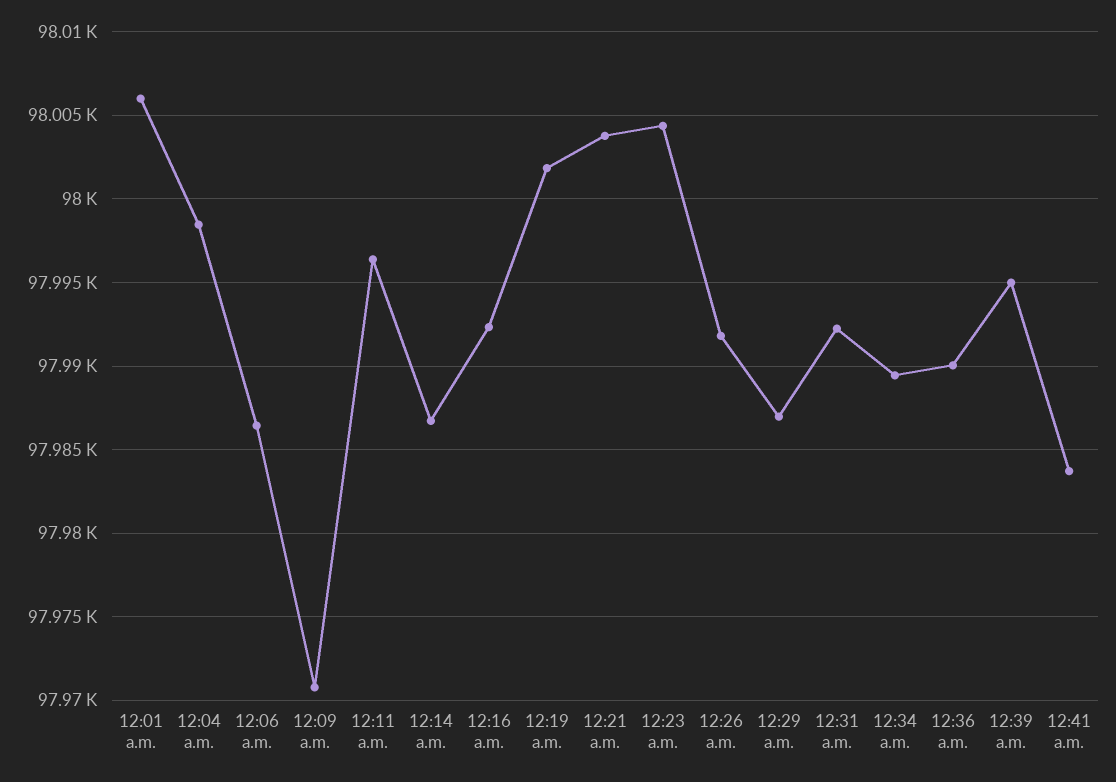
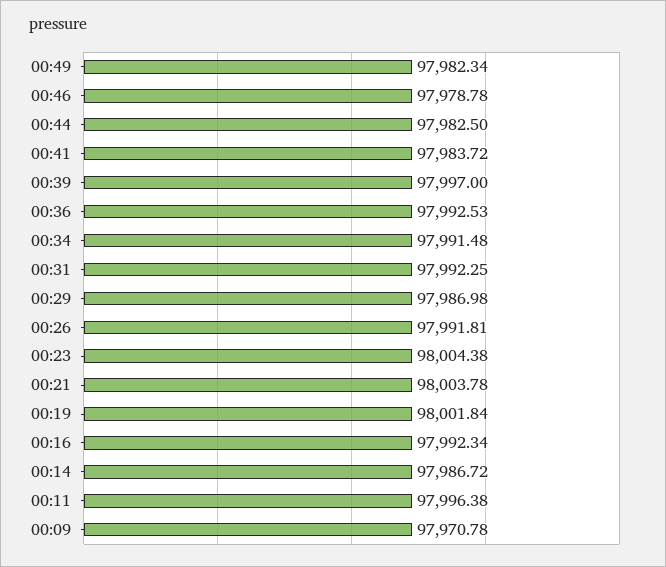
12:01 a.m.: 98006 -> none
12:04 a.m.: 97998.5 -> none
12:06 a.m.: 97986.5 -> none
12:34 a.m.: 97989.5 -> 97991.48
12:36 a.m.: 97990 -> 97992.53
12:39 a.m.: 97995 -> 97997
00:49: none -> 97982.34
00:46: none -> 97978.78
00:44: none -> 97982.5

